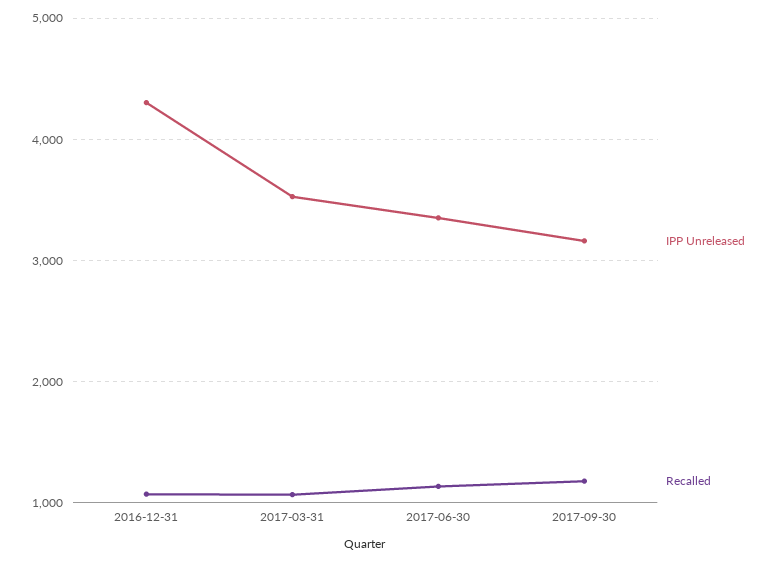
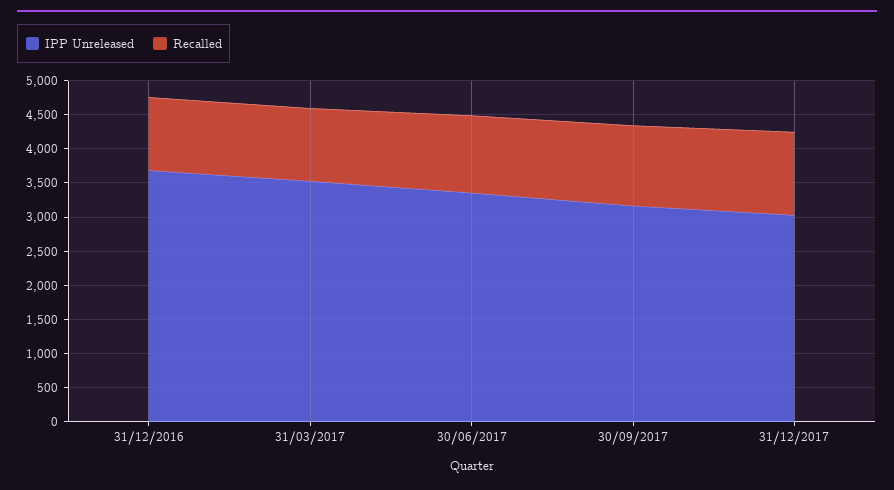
IPP Unreleased, 2016-12-31: 4300 -> 3750
IPP Unreleased, 31/12/2017: none -> 3000
Recalled, 31/12/2017: none -> 1250

